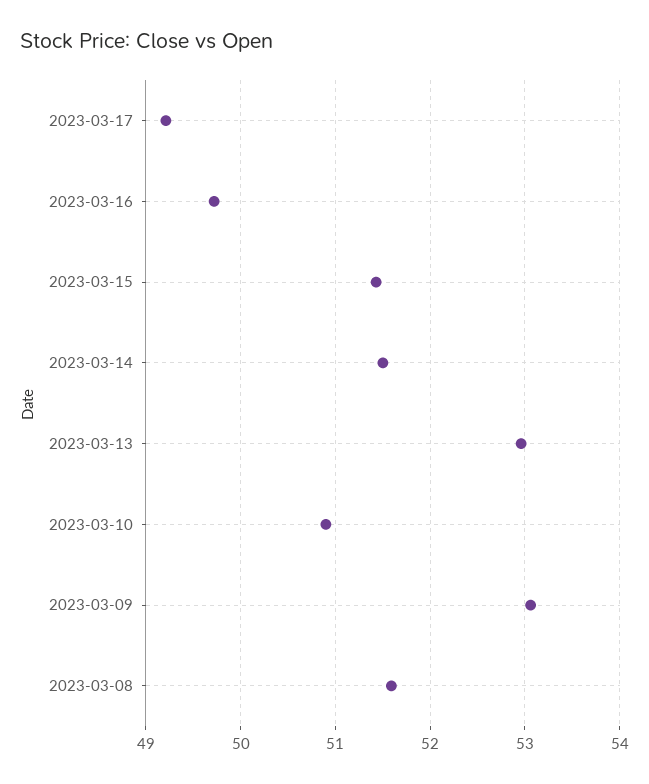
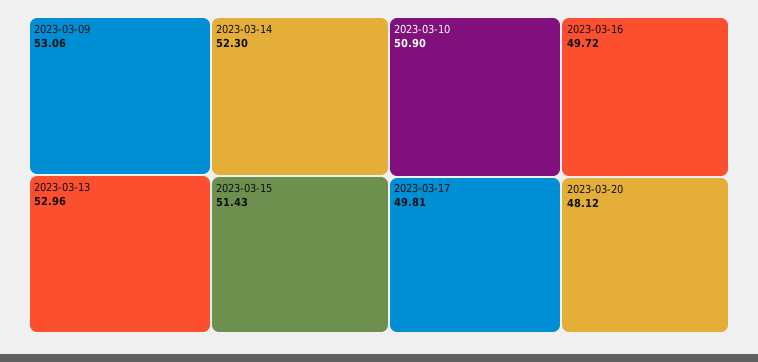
2023-03-17: 49.2 -> 49.81
2023-03-14: 51.5 -> 52.3
2023-03-08: 51.6 -> none
2023-03-20: none -> 48.12

